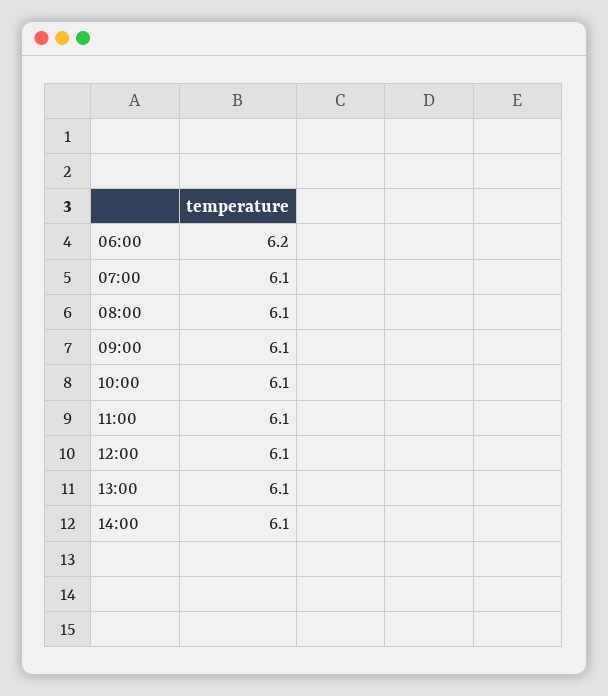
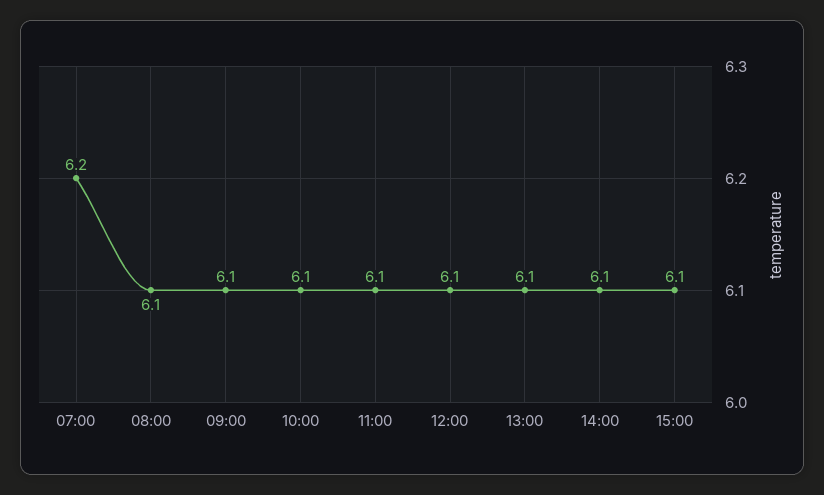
06:00: 6.2 -> none
07:00: 6.1 -> 6.2
15:00: none -> 6.1

